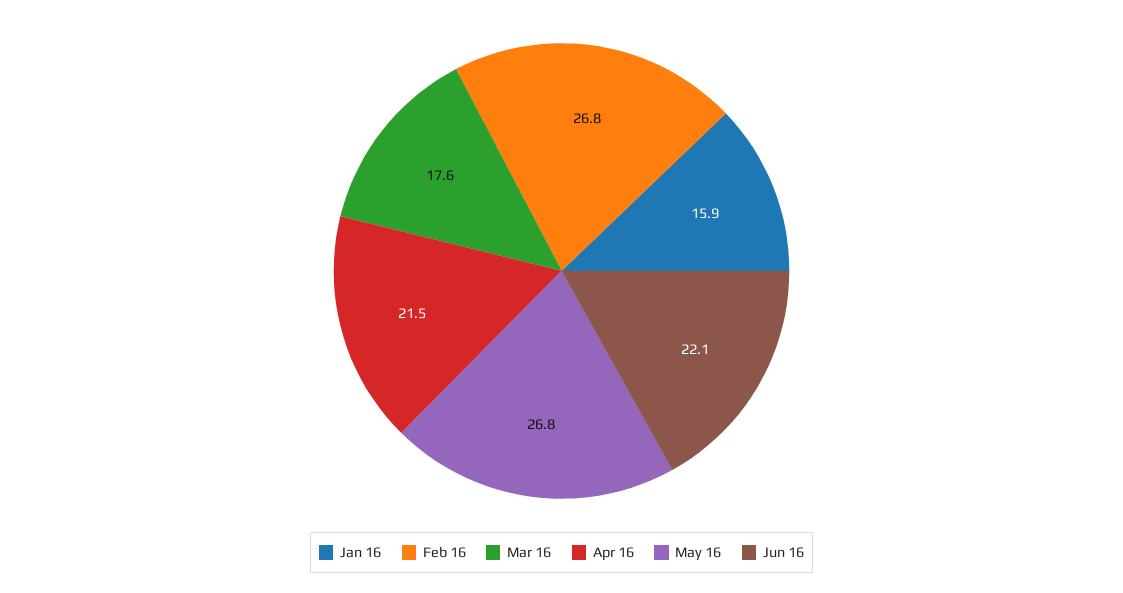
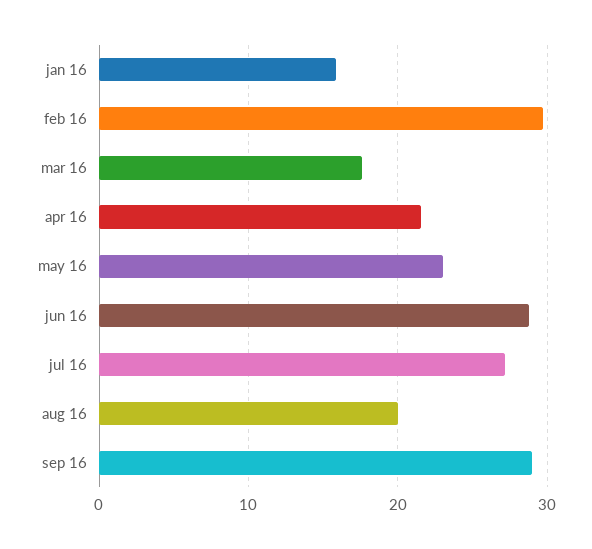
Feb 16: 26.8 -> 30
May 16: 26.8 -> 23
Jun 16: 22.1 -> 29
jul 16: none -> 27
aug 16: none -> 20
sep 16: none -> 29

